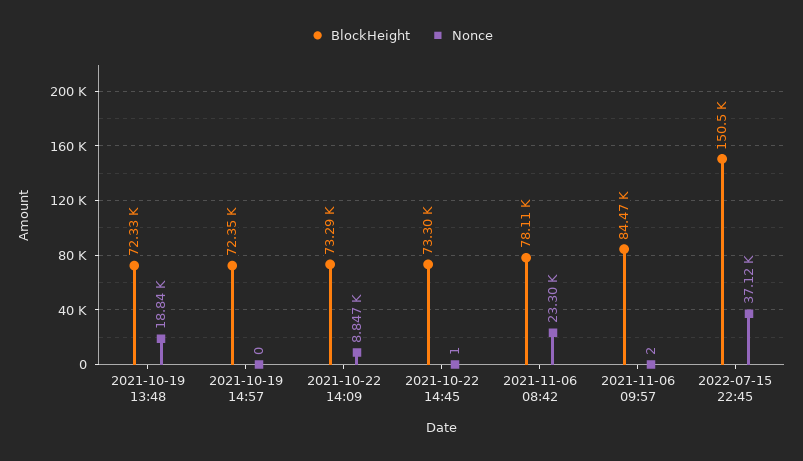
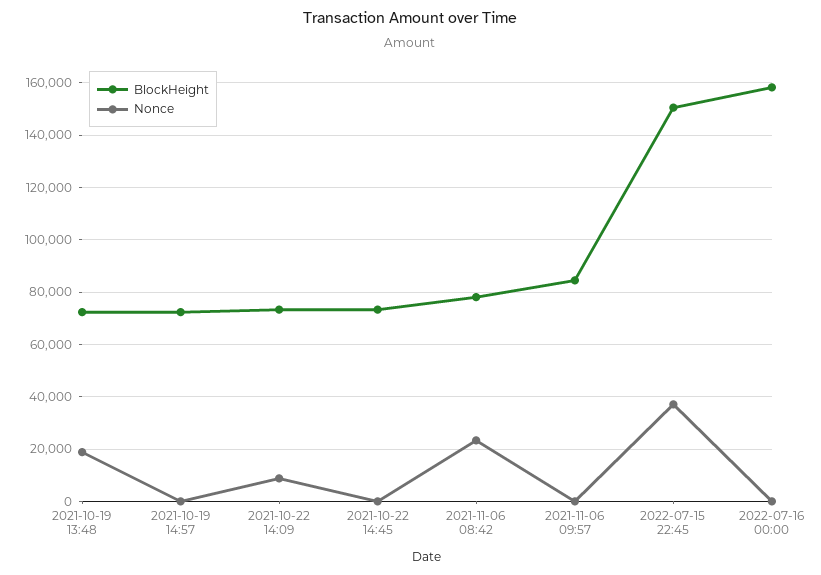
BlockHeight, 2022-07-16 00:00: none -> 157500
Nonce, 2022-07-16 00:00: none -> 0

